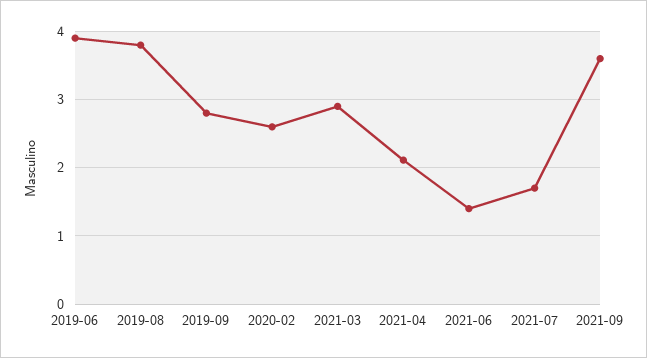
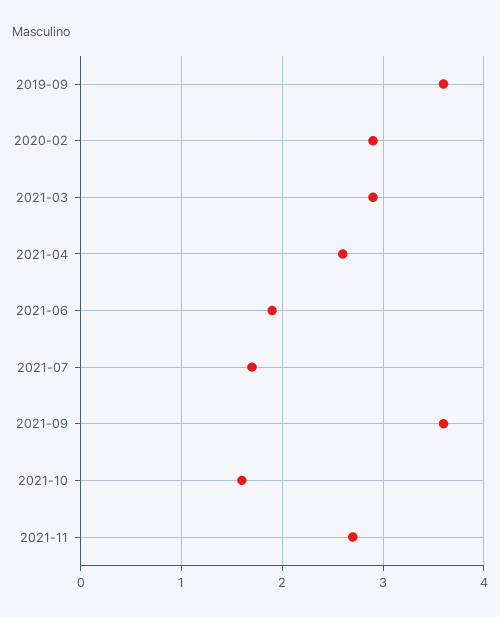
2019-06: 3.9 -> none
2019-08: 3.8 -> none
2019-09: 2.8 -> 3.6
2020-02: 2.6 -> 2.9
2021-04: 2.1 -> 2.6
2021-06: 1.4 -> 1.9
2021-10: none -> 1.6
2021-11: none -> 2.7

